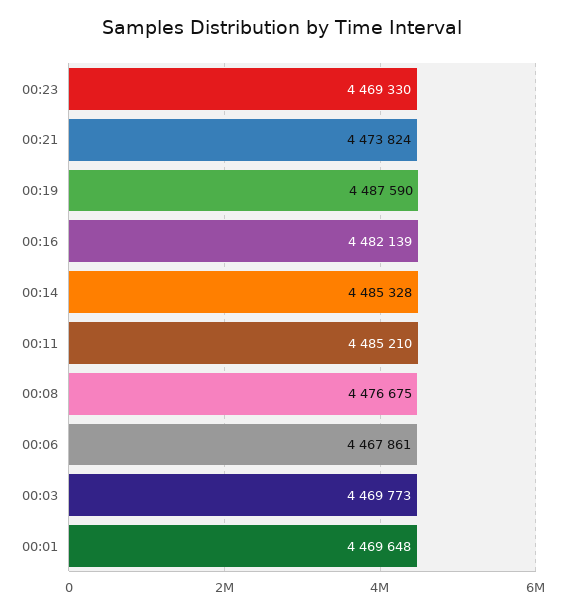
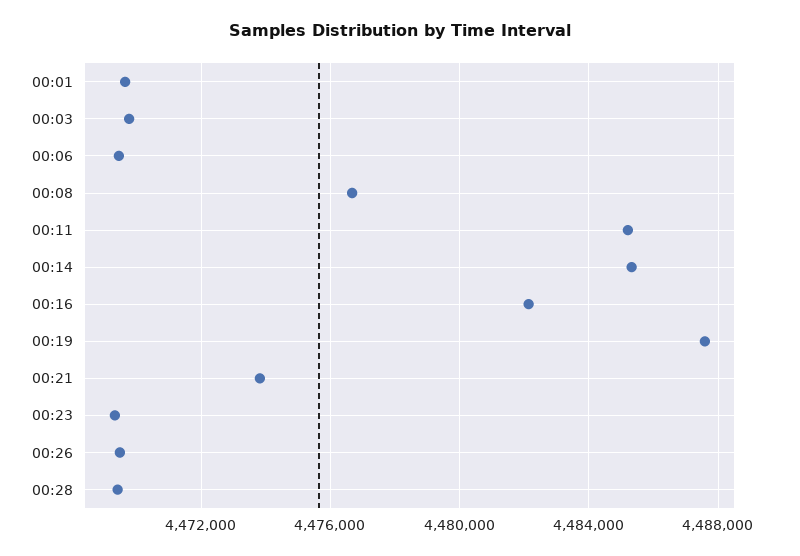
00:06: 4467861 -> 4469500
00:26: none -> 4469500
00:28: none -> 4469500

